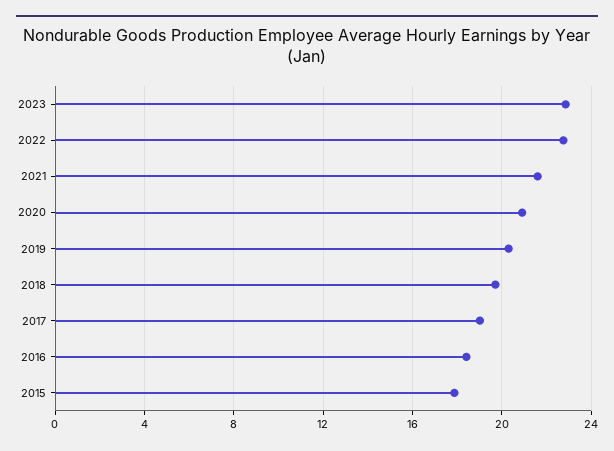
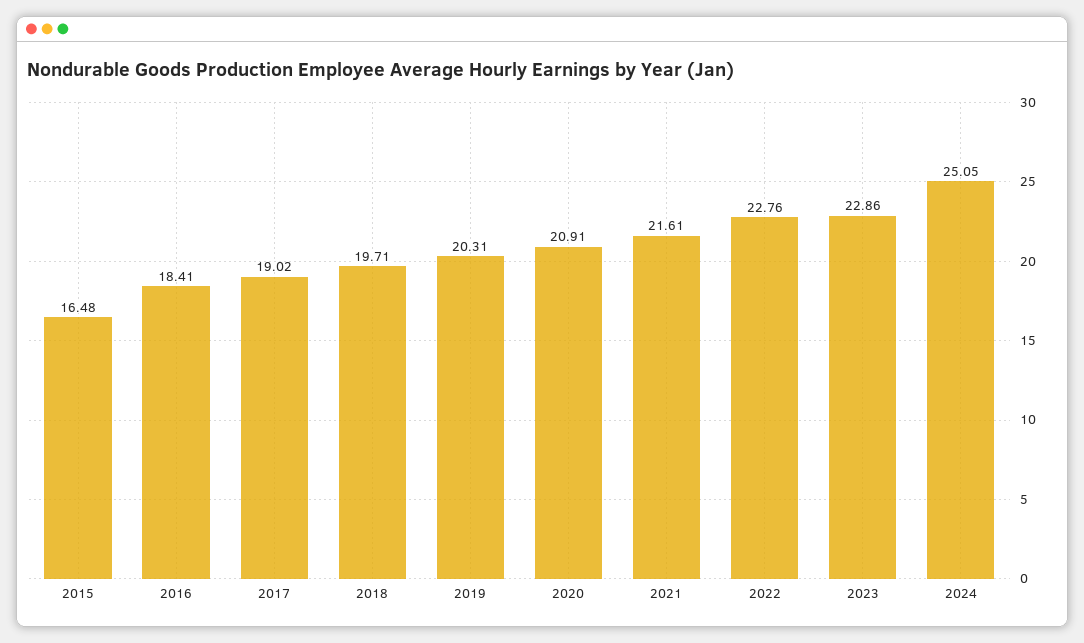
2015: 18 -> 16.48
2024: none -> 25.05

